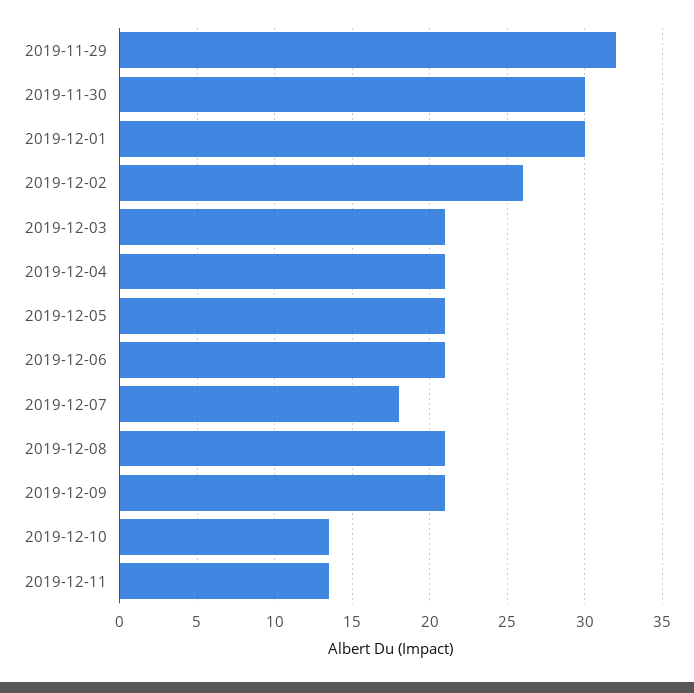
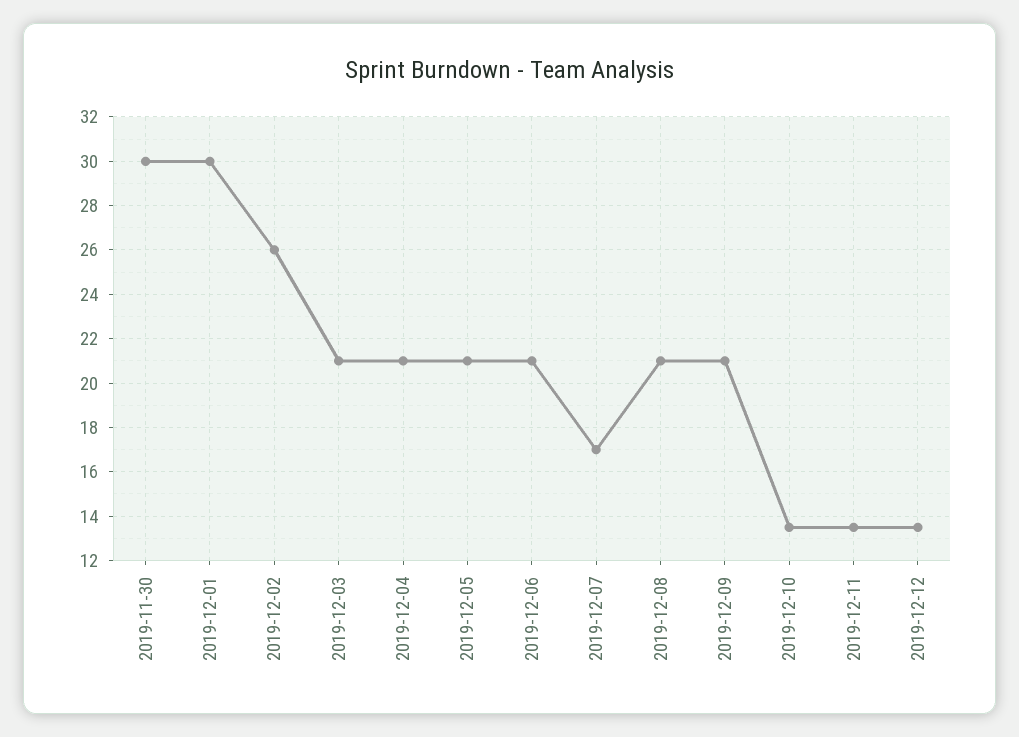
2019-11-29: 32 -> none
2019-12-07: 18 -> 17
2019-12-12: none -> 13.5

